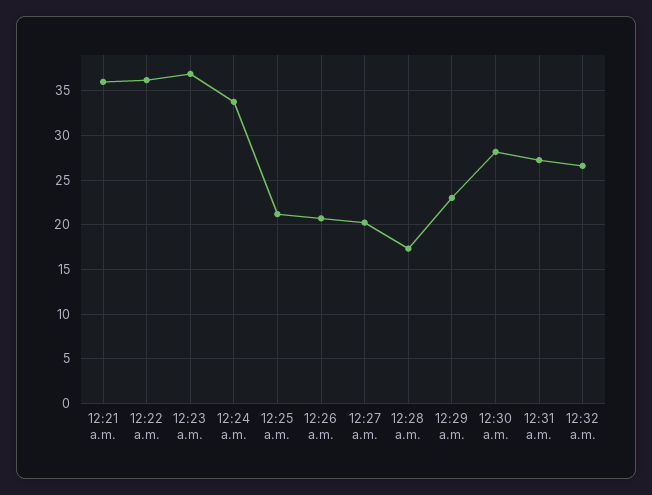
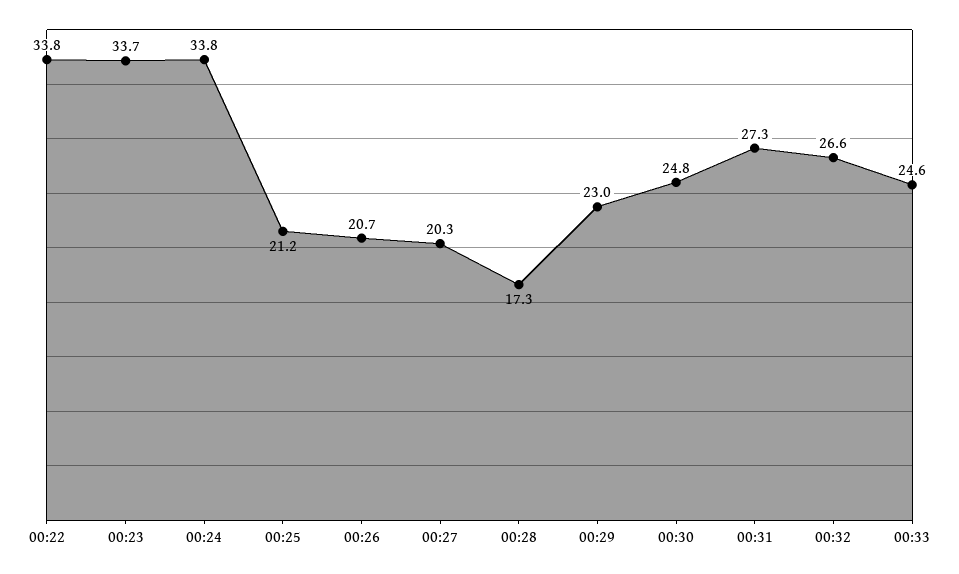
12:21 a.m.: 36 -> none
12:22 a.m.: 36 -> 33.8
12:23 a.m.: 37 -> 33.7
12:30 a.m.: 28 -> 24.8
00:33: none -> 24.6

